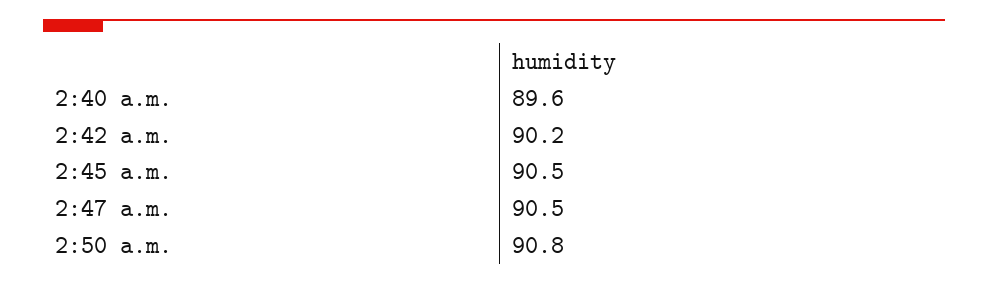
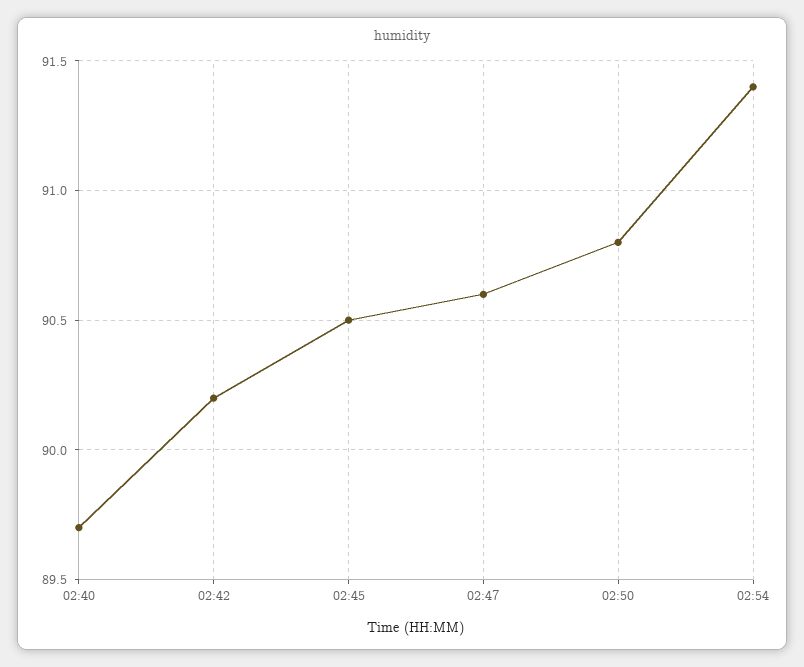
2:40 a.m.: 89.6 -> 89.7
2:47 a.m.: 90.5 -> 90.6
02:54: none -> 91.4

